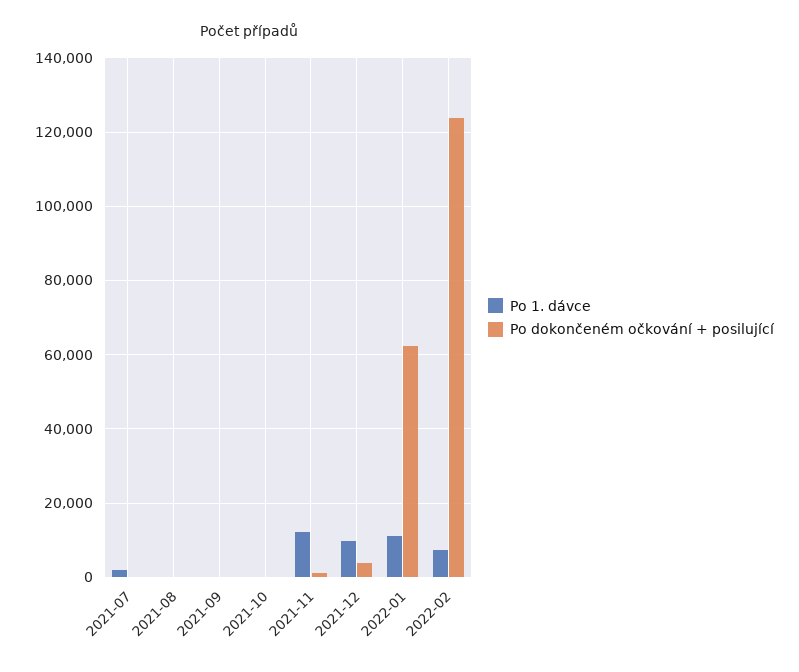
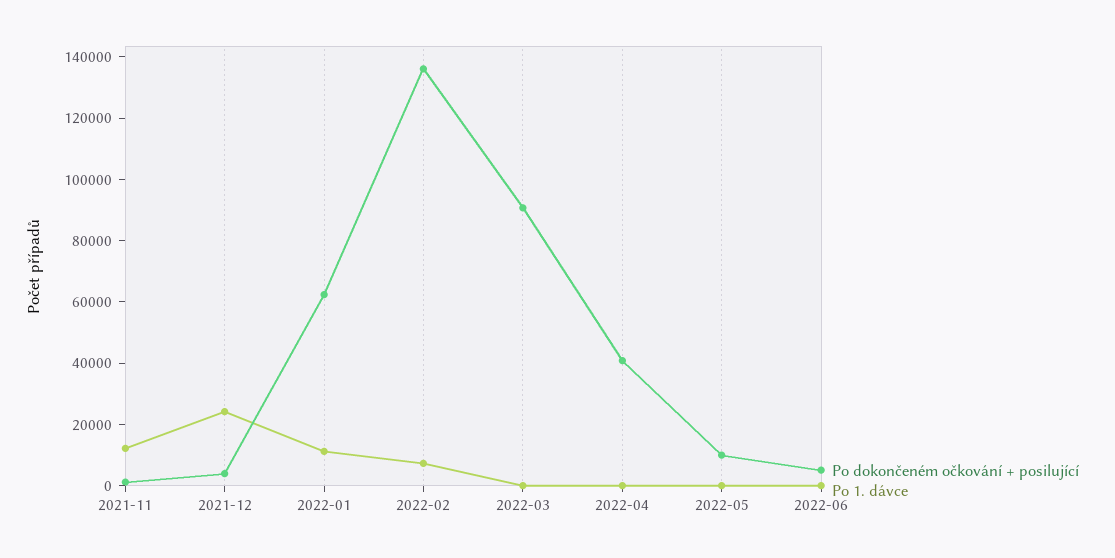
Po 1. dávce, 2021-07: 2000 -> none
Po dokončeném očkování + posilující, 2021-07: 0 -> none
Po 1. dávce, 2021-08: 0 -> none
Po dokončeném očkování + posilující, 2021-08: 0 -> none
Po 1. dávce, 2021-09: 0 -> none
Po dokončeném očkování + posilující, 2021-09: 0 -> none
Po 1. dávce, 2021-10: 0 -> none
Po dokončeném očkování + posilující, 2021-10: 0 -> none
Po 1. dávce, 2021-12: 10000 -> 25000
Po dokončeném očkování + posilující, 2022-02: 124000 -> 135000
Po dokončeném očkování + posilující, 2022-03: none -> 90000
Po 1. dávce, 2022-03: none -> 0
Po dokončeném očkování + posilující, 2022-04: none -> 40000
Po 1. dávce, 2022-04: none -> 0
Po dokončeném očkování + posilující, 2022-05: none -> 10000
Po 1. dávce, 2022-05: none -> 0
Po dokončeném očkování + posilující, 2022-06: none -> 5000
Po 1. dávce, 2022-06: none -> 0

